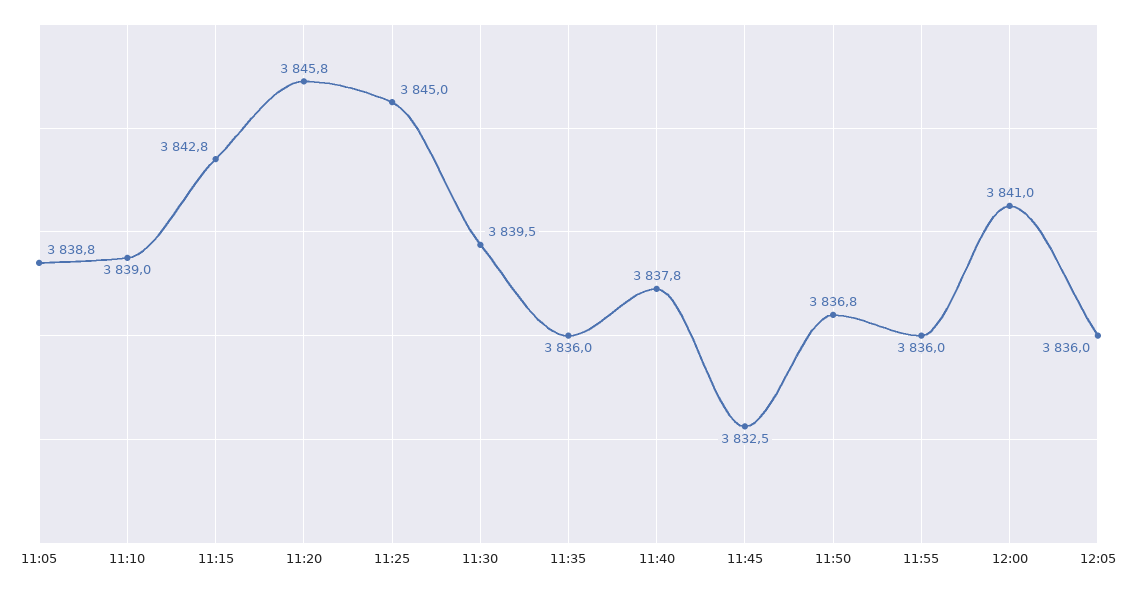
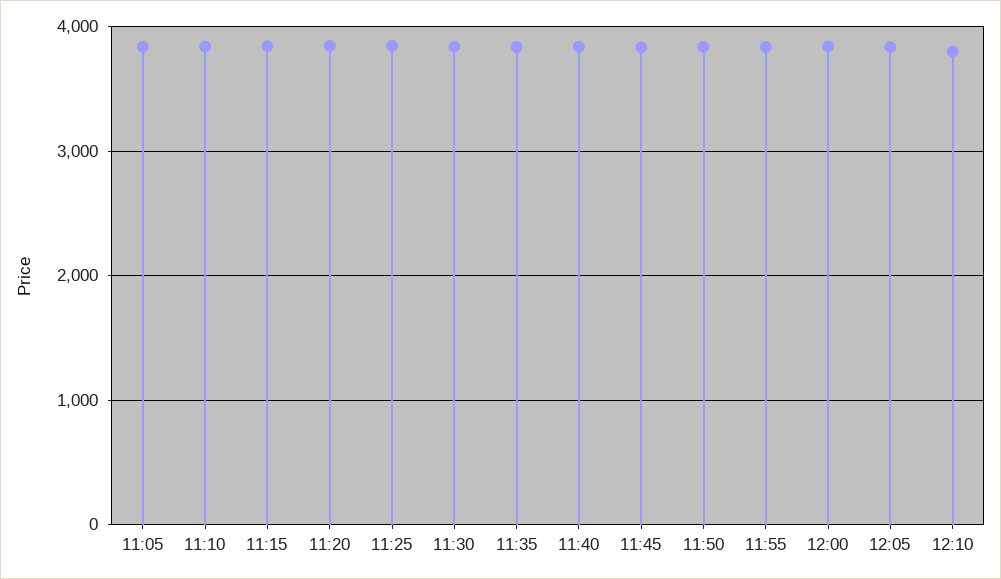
12:10: none -> 3800

